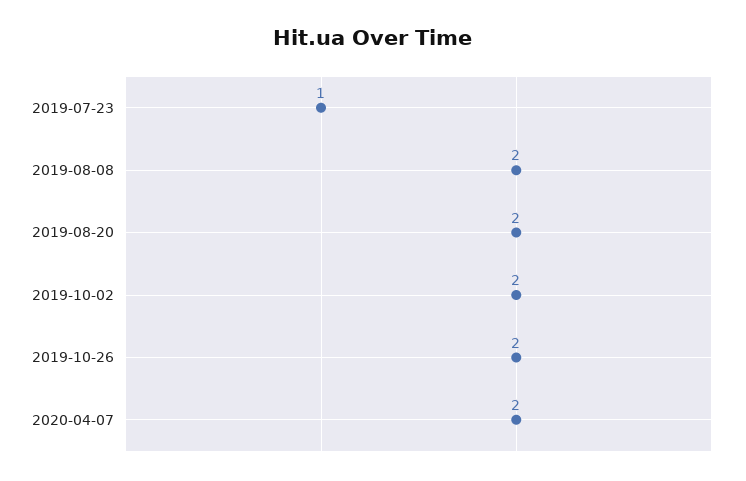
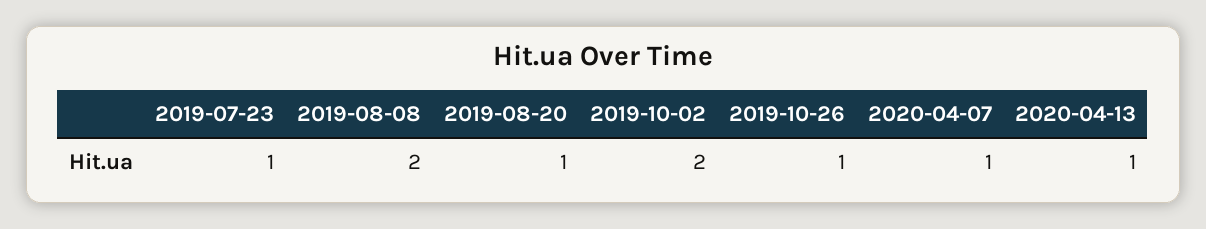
2019-08-20: 2 -> 1
2019-10-26: 2 -> 1
2020-04-07: 2 -> 1
2020-04-13: none -> 1

